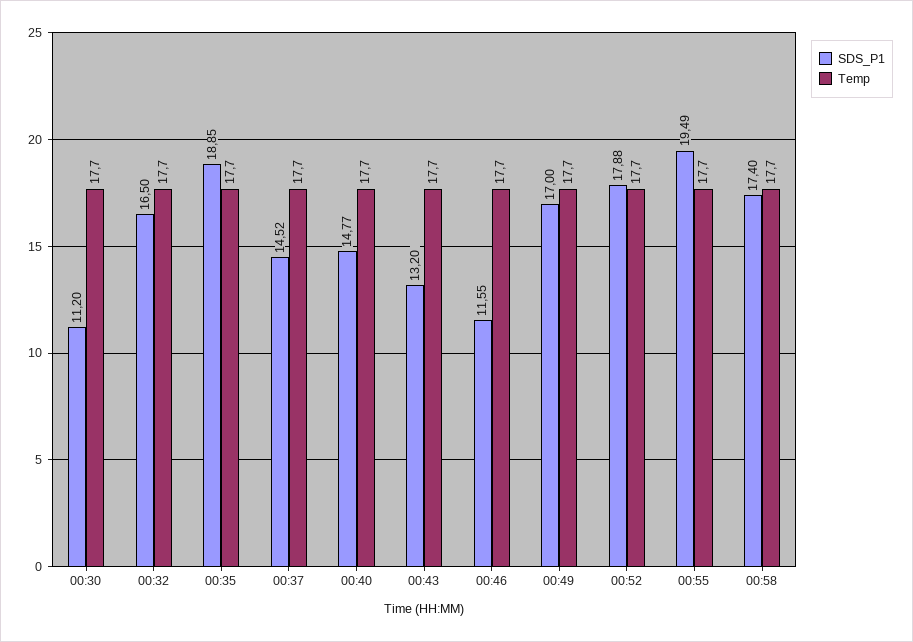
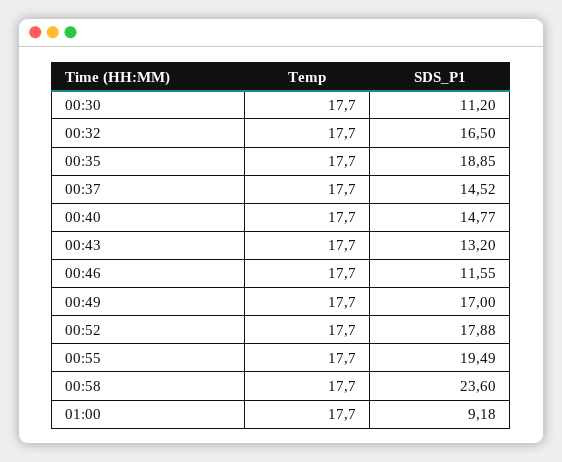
SDS_P1, 00:58: 17.4 -> 23.6
Temp, 01:00: none -> 17.7
SDS_P1, 01:00: none -> 9.18

